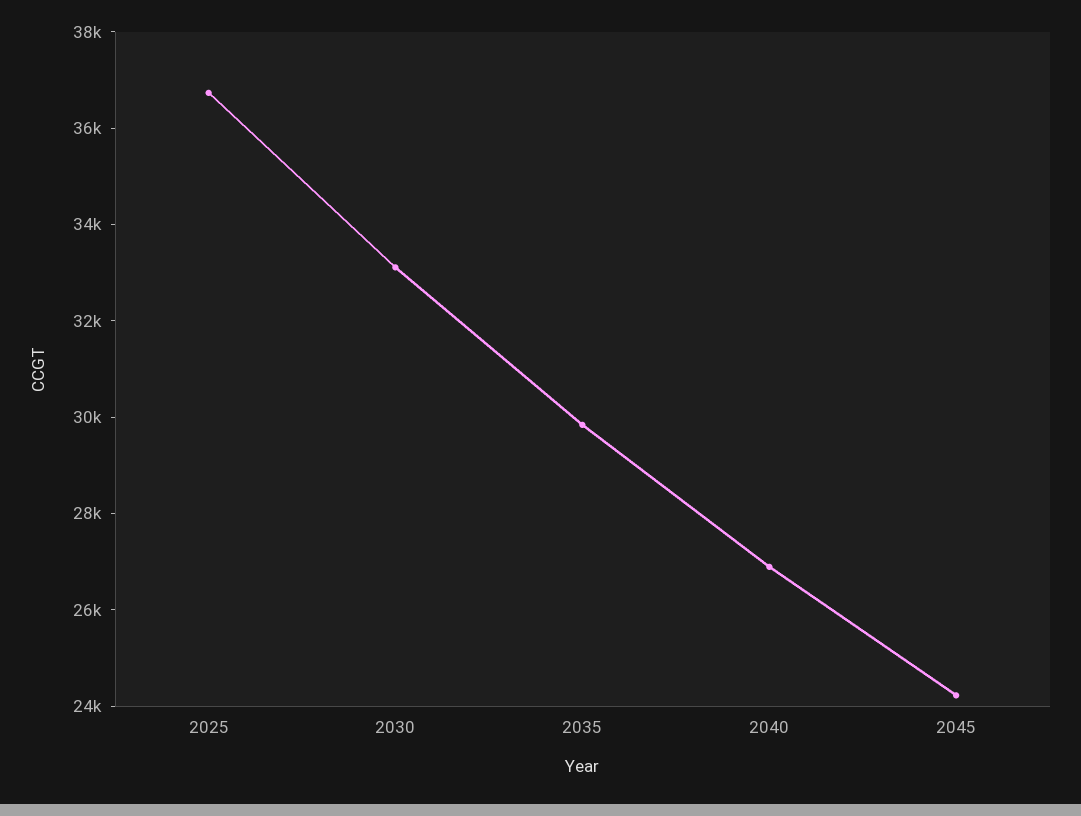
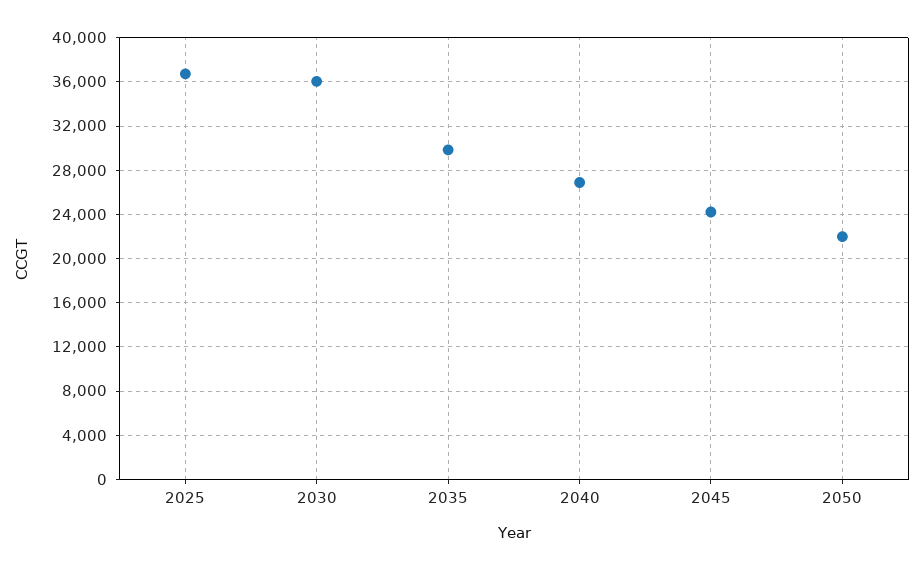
2030: 33000 -> 36000
2050: none -> 22000

